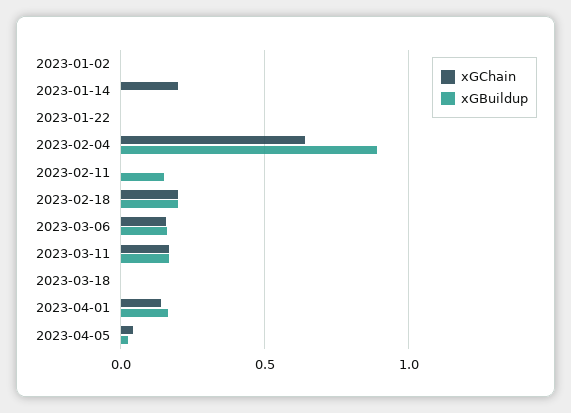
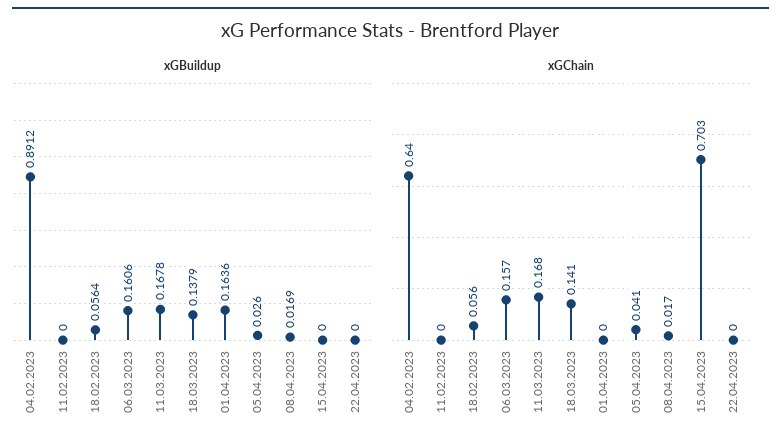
xGChain, 2023-01-02: 0 -> none
xGBuildup, 2023-01-02: 0 -> none
xGChain, 2023-01-14: 0.2 -> none
xGBuildup, 2023-01-14: 0 -> none
xGChain, 2023-01-22: 0 -> none
xGBuildup, 2023-01-22: 0 -> none
xGBuildup, 2023-02-11: 0.15 -> 0
xGChain, 2023-02-18: 0.2 -> 0.056
xGBuildup, 2023-02-18: 0.2 -> 0.0564
xGChain, 2023-03-18: 0 -> 0.141
xGBuildup, 2023-03-18: 0 -> 0.1379
xGChain, 2023-04-01: 0.15 -> 0
xGBuildup, 08.04.2023: none -> 0.0169
xGBuildup, 15.04.2023: none -> 0
xGBuildup, 22.04.2023: none -> 0
xGChain, 08.04.2023: none -> 0.017
xGChain, 15.04.2023: none -> 0.703
xGChain, 22.04.2023: none -> 0

